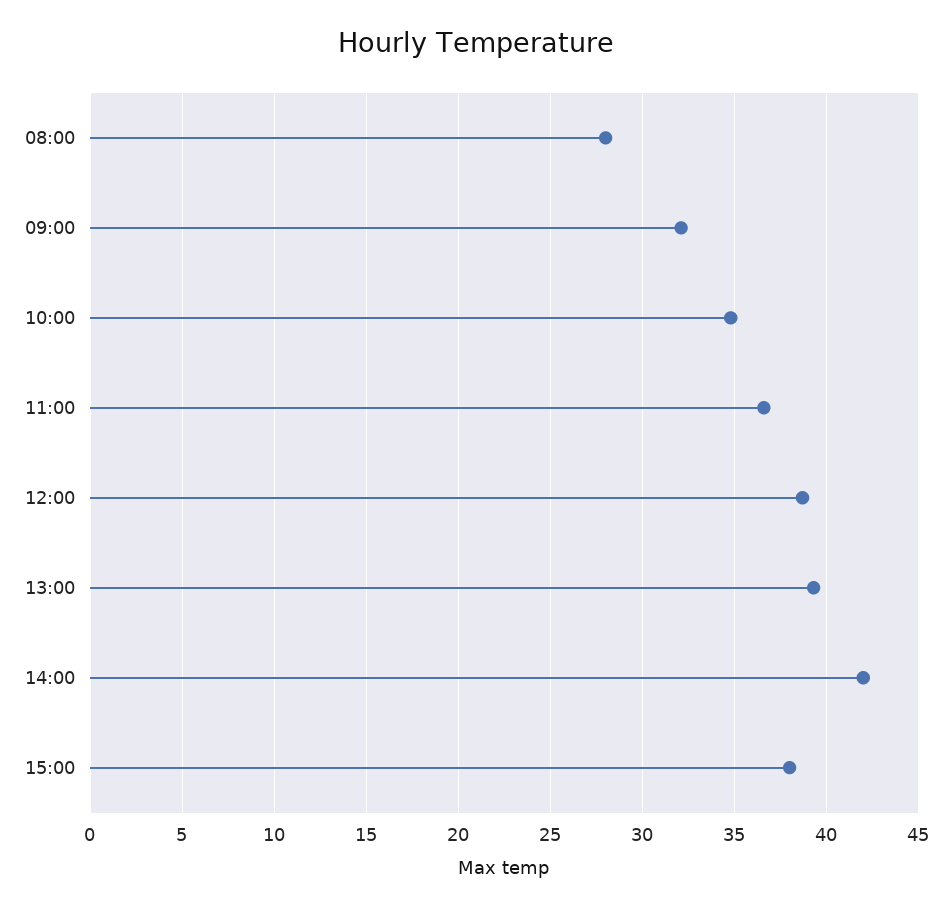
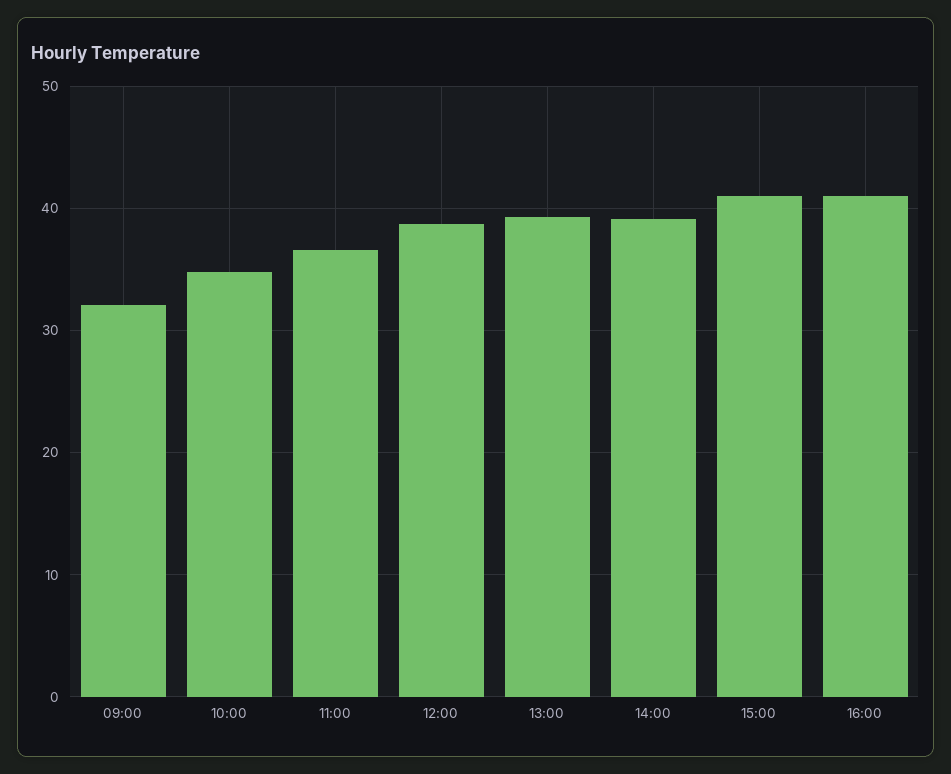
08:00: 28 -> none
14:00: 42 -> 39
15:00: 38 -> 41
16:00: none -> 41

